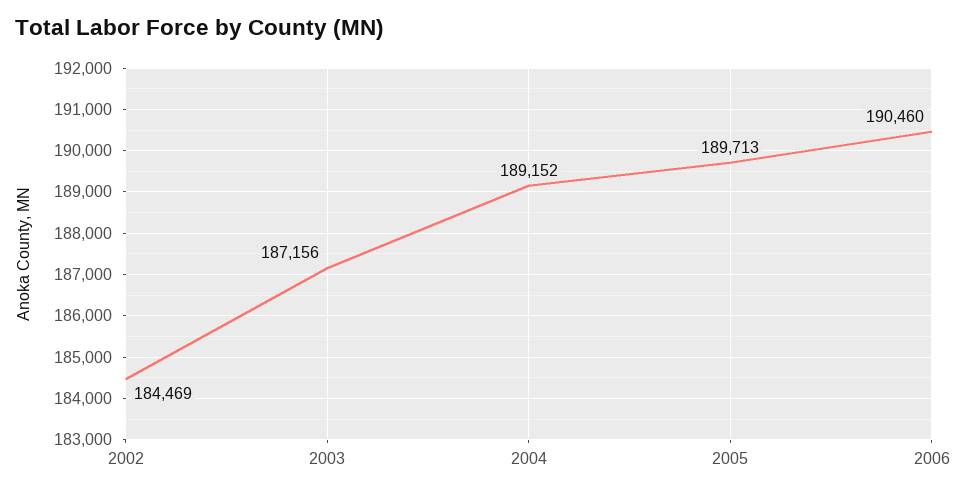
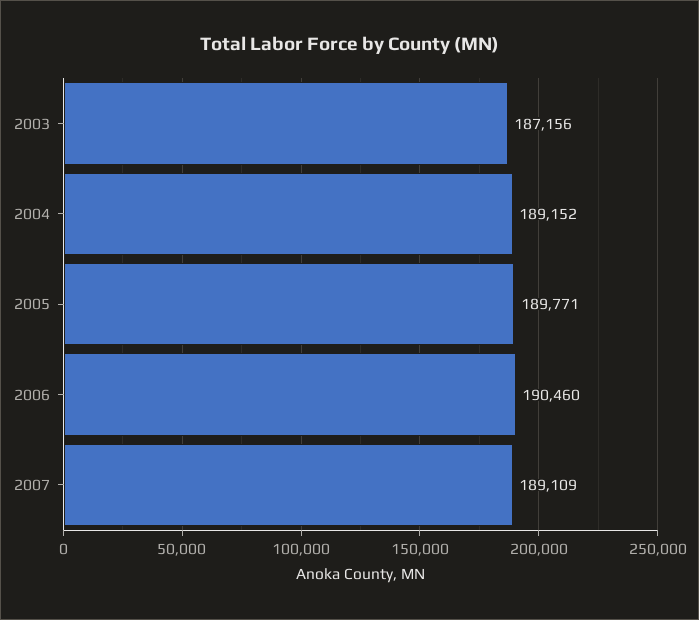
2002: 184469 -> none
2005: 189713 -> 189771
2007: none -> 189109

